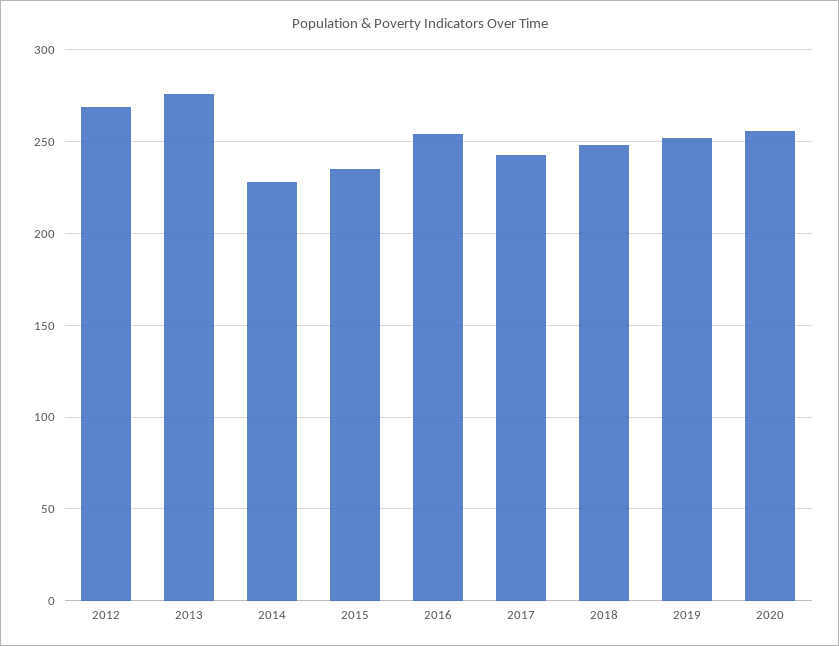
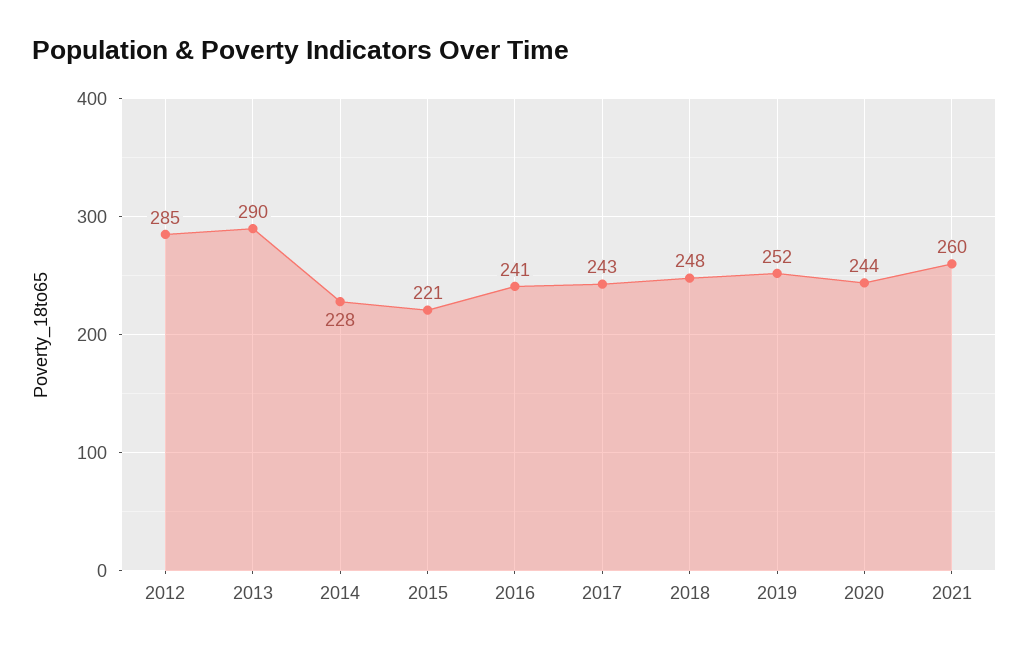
2012: 270 -> 285
2013: 275 -> 290
2015: 235 -> 221
2016: 255 -> 241
2020: 255 -> 244
2021: none -> 260

